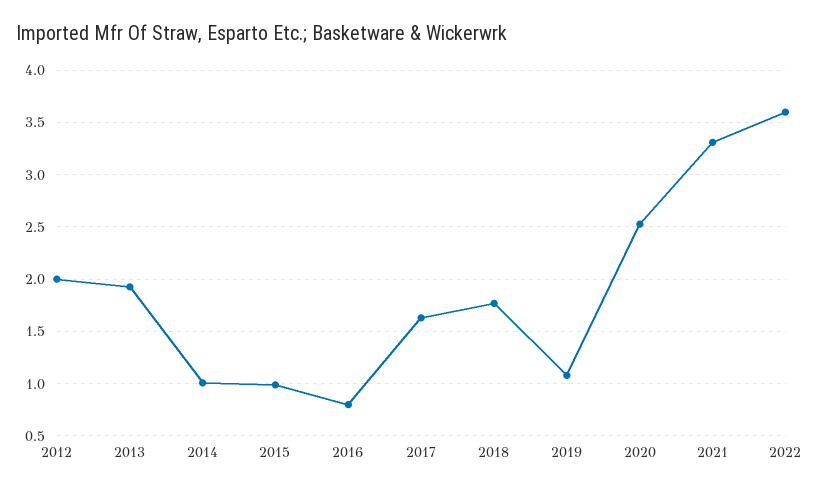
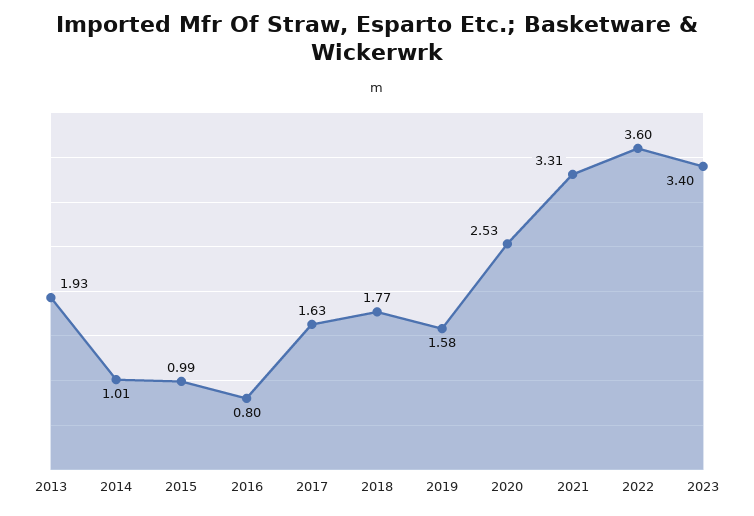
2012: 2 -> none
2019: 1.1 -> 1.58
2023: none -> 3.4

